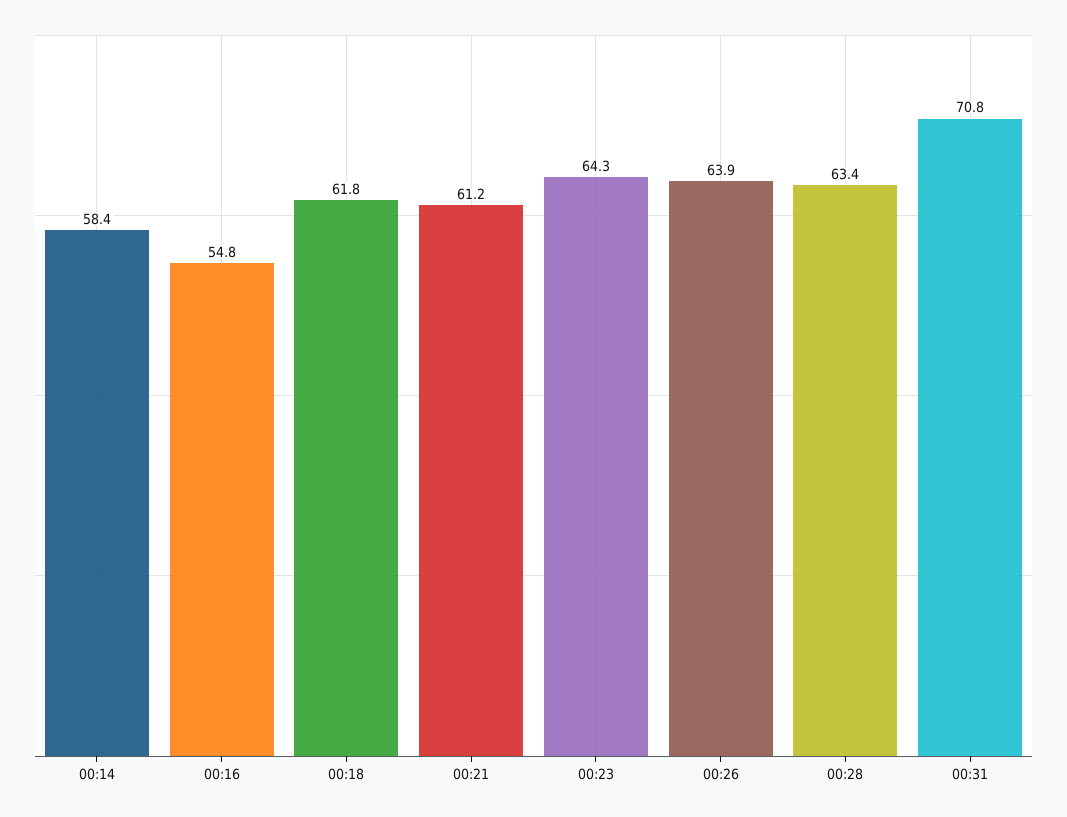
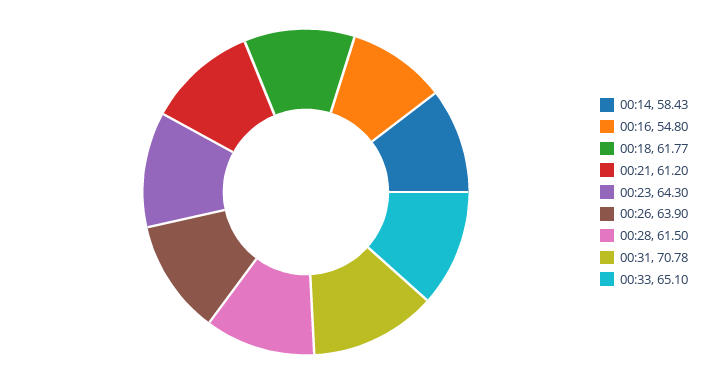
00:28: 63.4 -> 61.5
00:33: none -> 65.1

